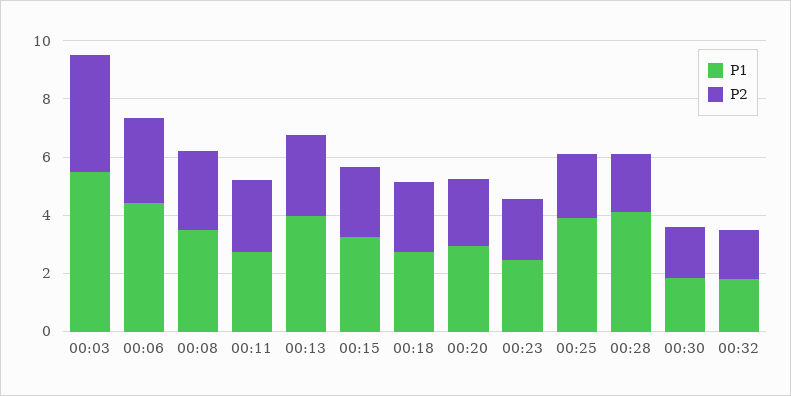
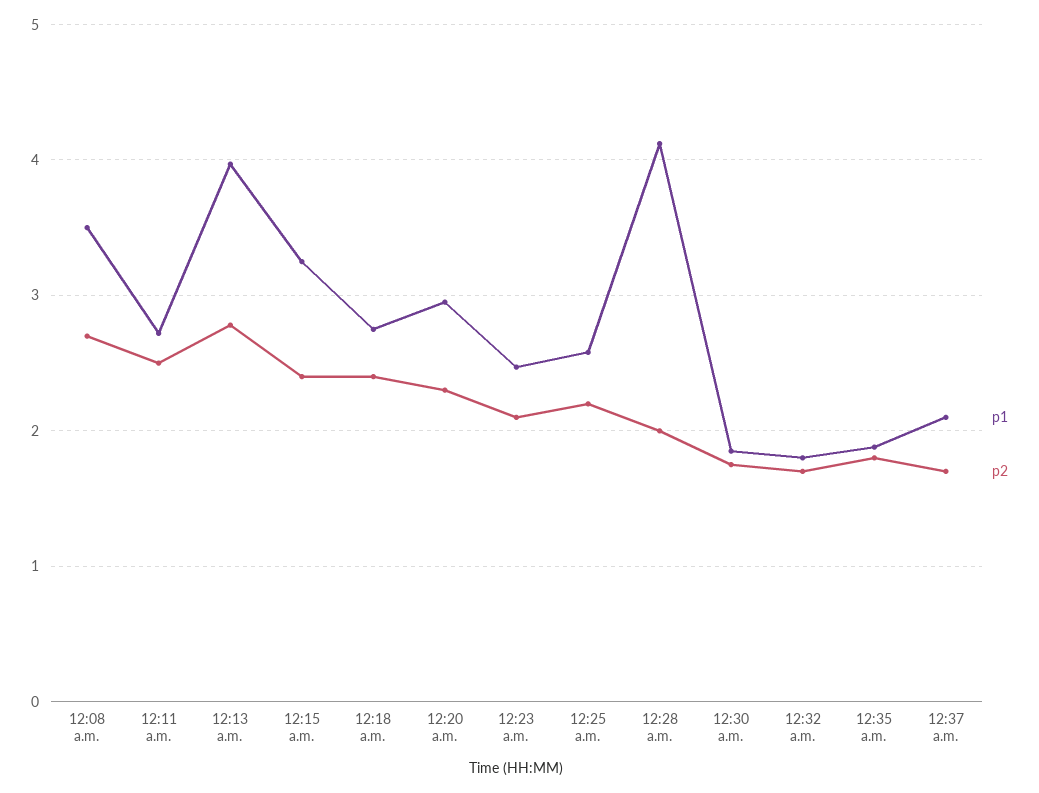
P1, 00:03: 5.5 -> none
P2, 00:03: 4 -> none
P1, 00:06: 4.5 -> none
P2, 00:06: 3 -> none
P1, 00:25: 4 -> 2.6
P1, 12:35 a.m.: none -> 1.9
P2, 12:35 a.m.: none -> 1.8
P1, 12:37 a.m.: none -> 2.1
P2, 12:37 a.m.: none -> 1.7

